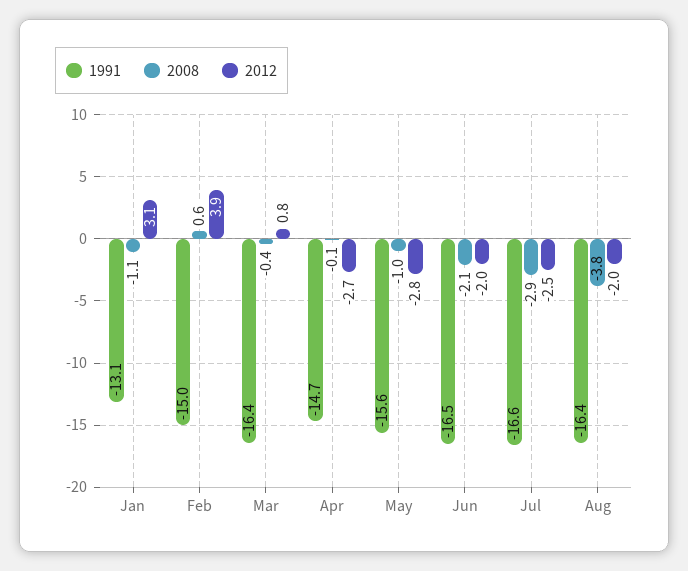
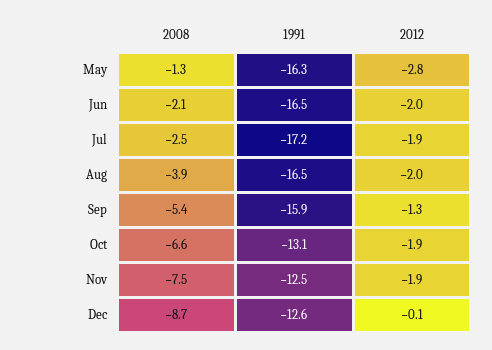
1991, Jan: -13.1 -> none
2008, Jan: -1.1 -> none
2012, Jan: 3.1 -> none
1991, Feb: -15 -> none
2008, Feb: 0.6 -> none
2012, Feb: 3.9 -> none
1991, Mar: -16.4 -> none
2008, Mar: -0.4 -> none
2012, Mar: 0.8 -> none
1991, Apr: -14.7 -> none
2008, Apr: -0.1 -> none
2012, Apr: -2.7 -> none
1991, May: -15.6 -> -16.3
2008, May: -1 -> -1.3
1991, Jul: -16.6 -> -17.2
2008, Jul: -2.9 -> -2.5
2012, Jul: -2.5 -> -1.9
1991, Aug: -16.4 -> -16.5
2008, Aug: -3.8 -> -3.9
2008, Sep: none -> -5.4
1991, Sep: none -> -15.9
2012, Sep: none -> -1.3
2008, Oct: none -> -6.6
1991, Oct: none -> -13.1
2012, Oct: none -> -1.9
2008, Nov: none -> -7.5
1991, Nov: none -> -12.5
2012, Nov: none -> -1.9
2008, Dec: none -> -8.7
1991, Dec: none -> -12.6
2012, Dec: none -> -0.1

